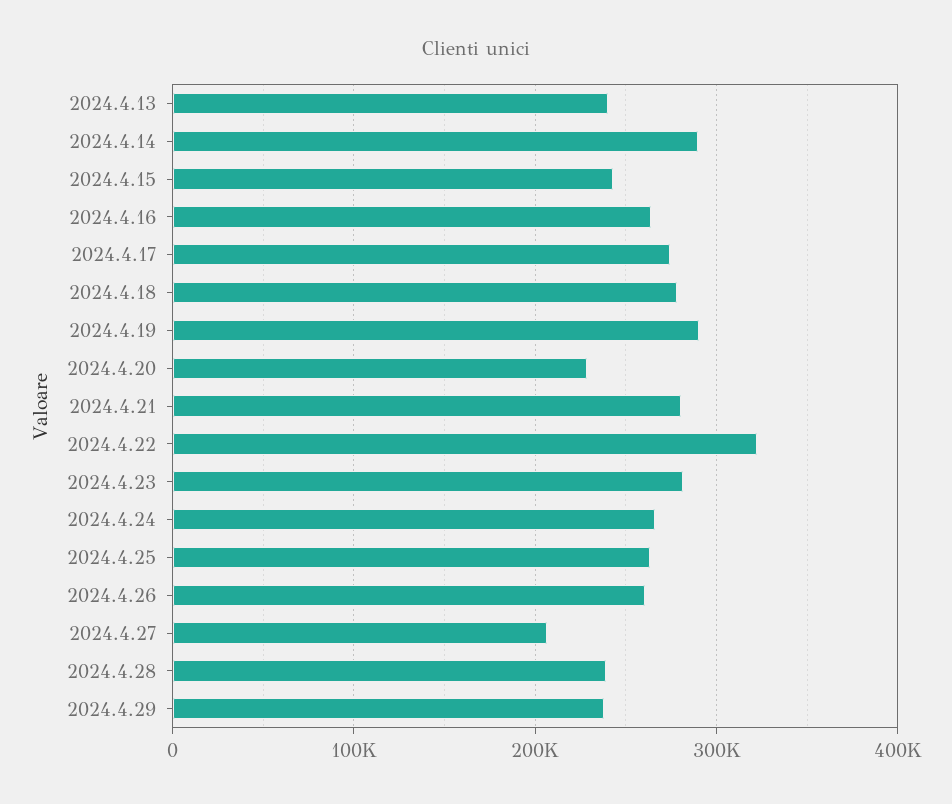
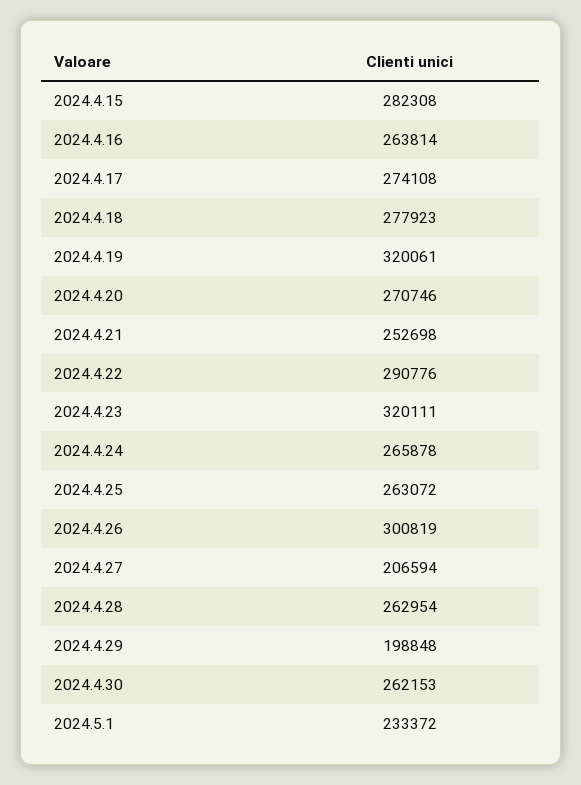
2024.4.13: 240000 -> none
2024.4.14: 290000 -> none
2024.4.15: 240000 -> 282308
2024.4.19: 290000 -> 320061
2024.4.20: 230000 -> 270746
2024.4.21: 280000 -> 252698
2024.4.22: 320000 -> 290776
2024.4.23: 280000 -> 320111
2024.4.26: 260000 -> 300819
2024.4.28: 240000 -> 262954
2024.4.29: 240000 -> 198848
2024.4.30: none -> 262153
2024.5.1: none -> 233372

